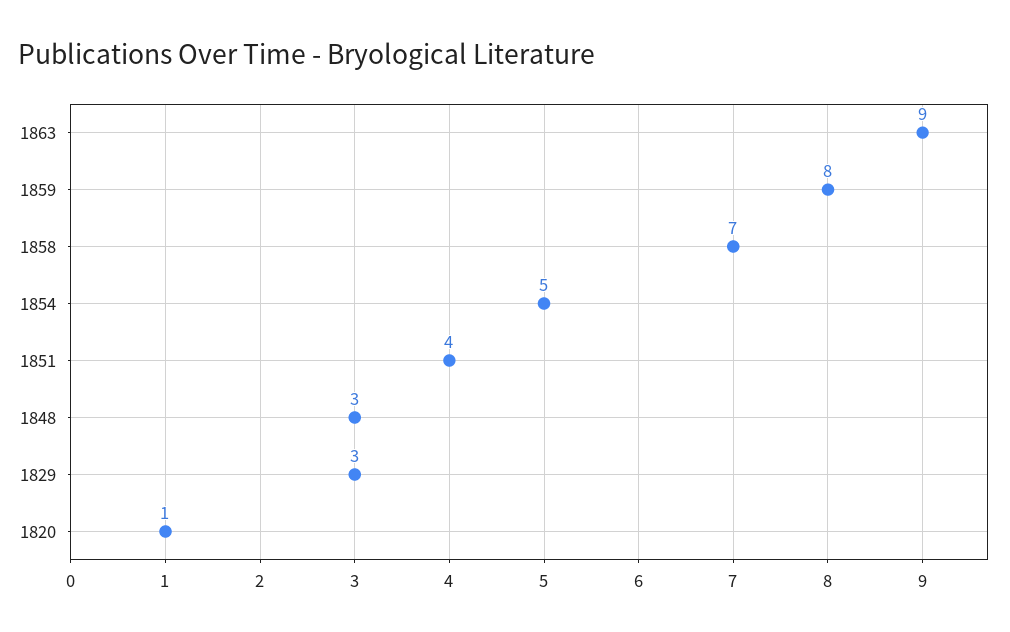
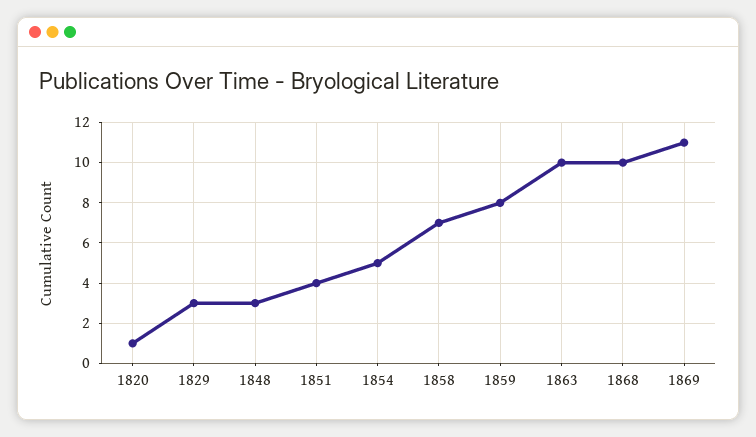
1863: 9 -> 10
1868: none -> 10
1869: none -> 11

